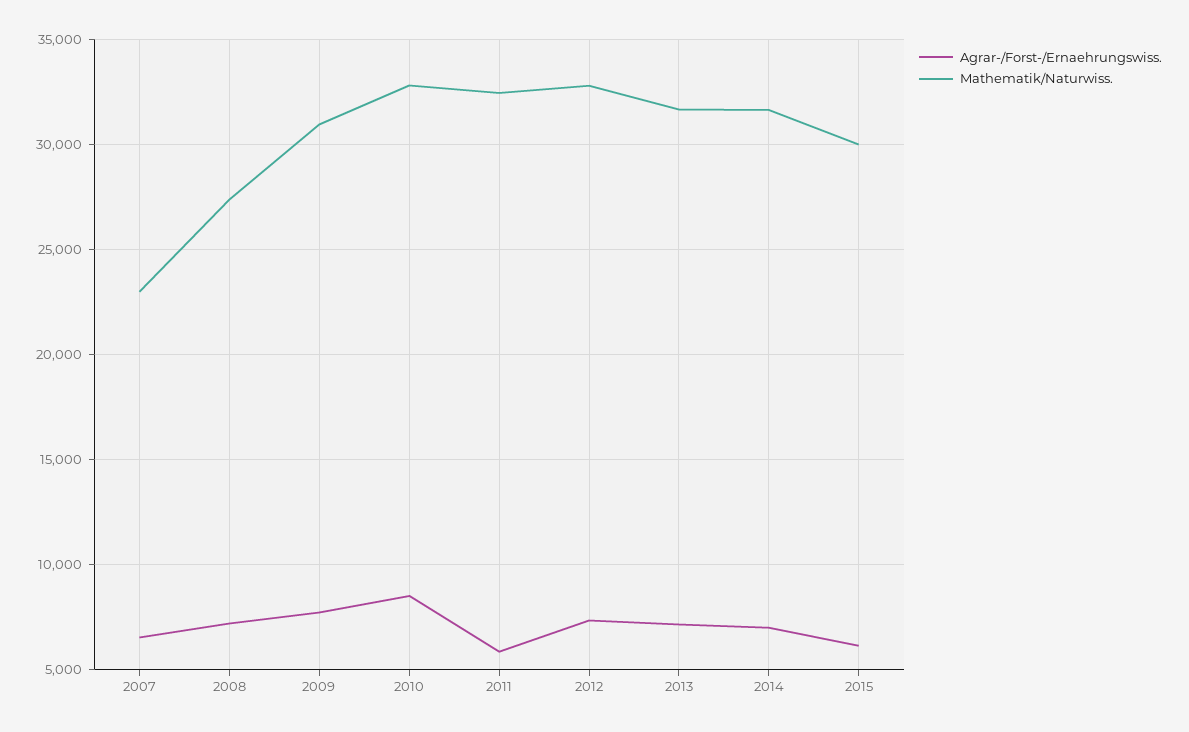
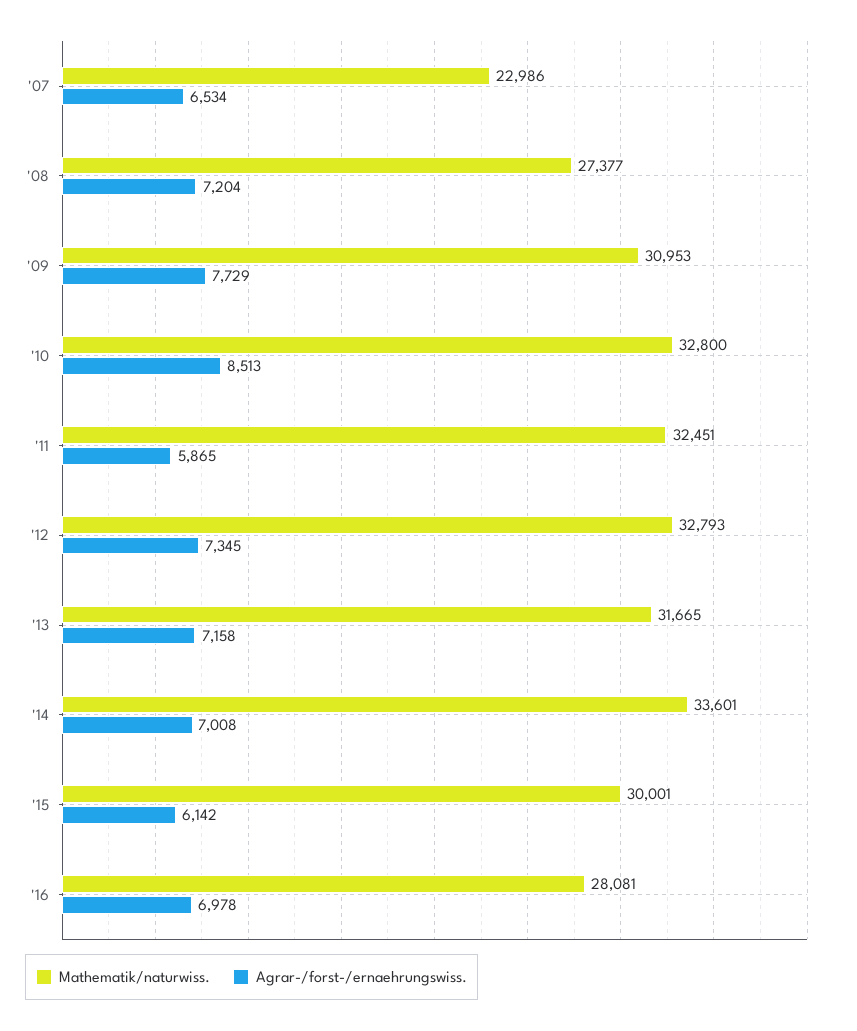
Mathematik/Naturwiss., 2014: 31500 -> 33601
Mathematik/Naturwiss., '16: none -> 28081
Agrar-/Forst-/Ernaehrungswiss., '16: none -> 6978

